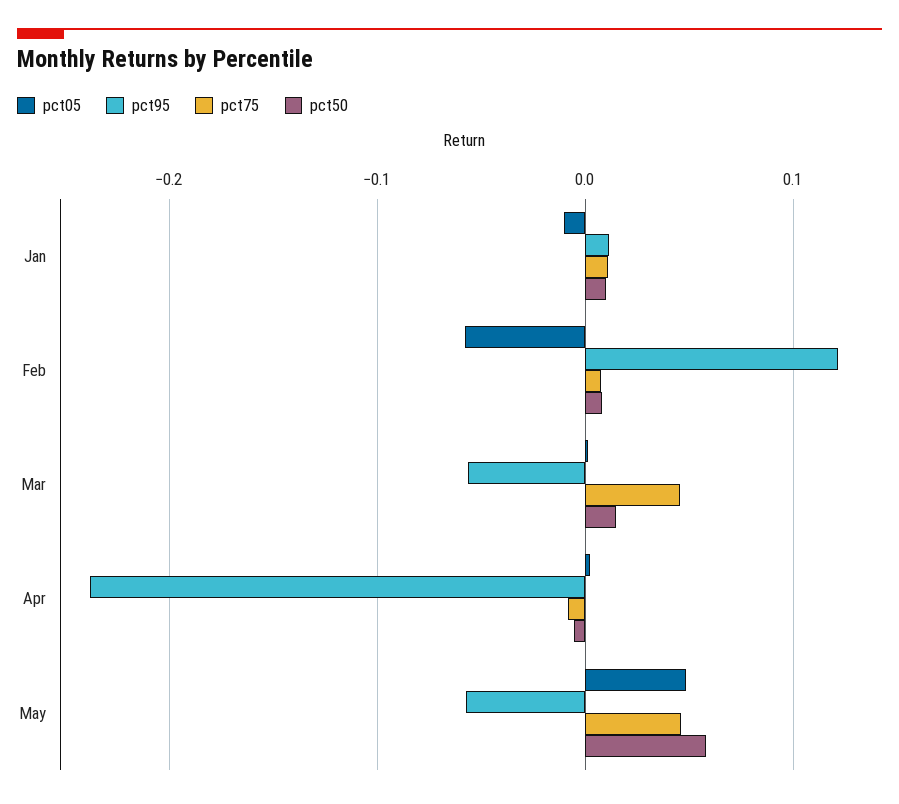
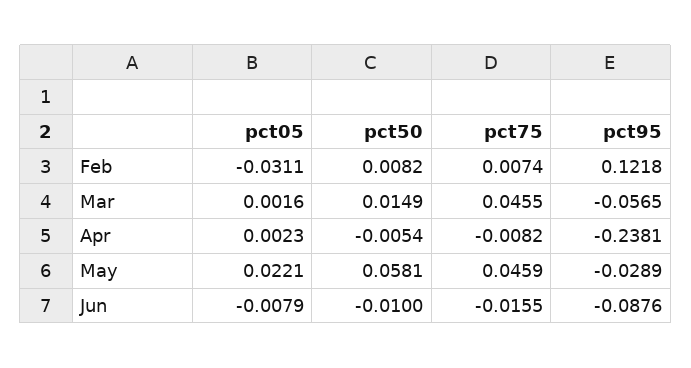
pct05, Jan: -0.01 -> none
pct95, Jan: 0.01 -> none
pct75, Jan: 0.01 -> none
pct50, Jan: 0.01 -> none
pct05, Feb: -0.06 -> -0.0311
pct05, May: 0.05 -> 0.0221
pct95, May: -0.06 -> -0.0289
pct05, Jun: none -> -0.0079
pct50, Jun: none -> -0.01
pct75, Jun: none -> -0.0155
pct95, Jun: none -> -0.0876

